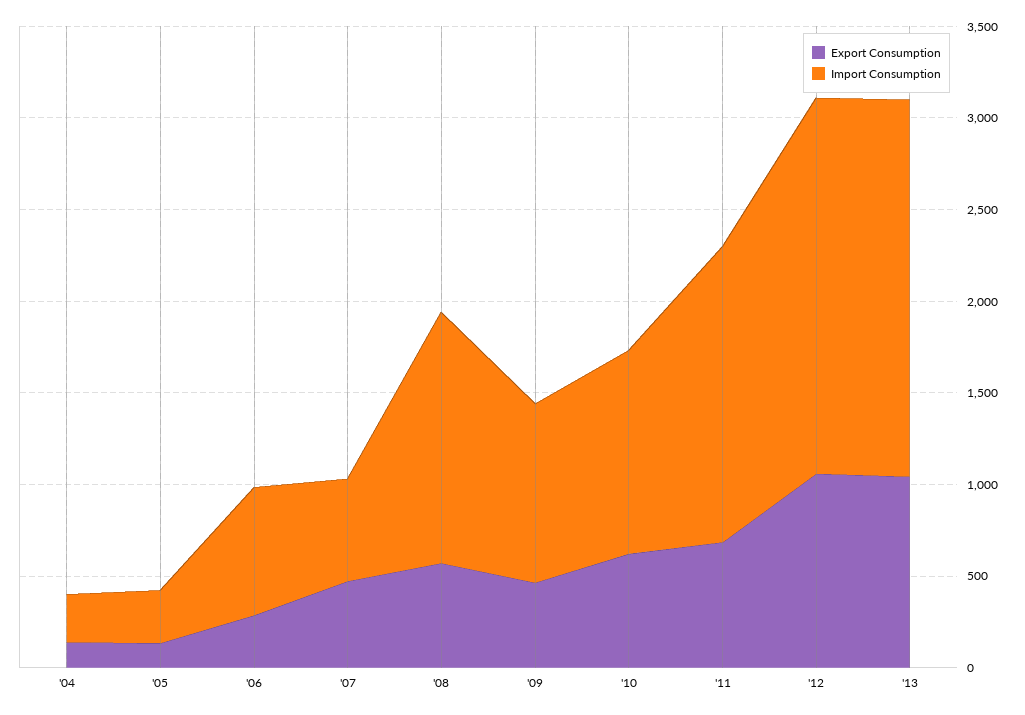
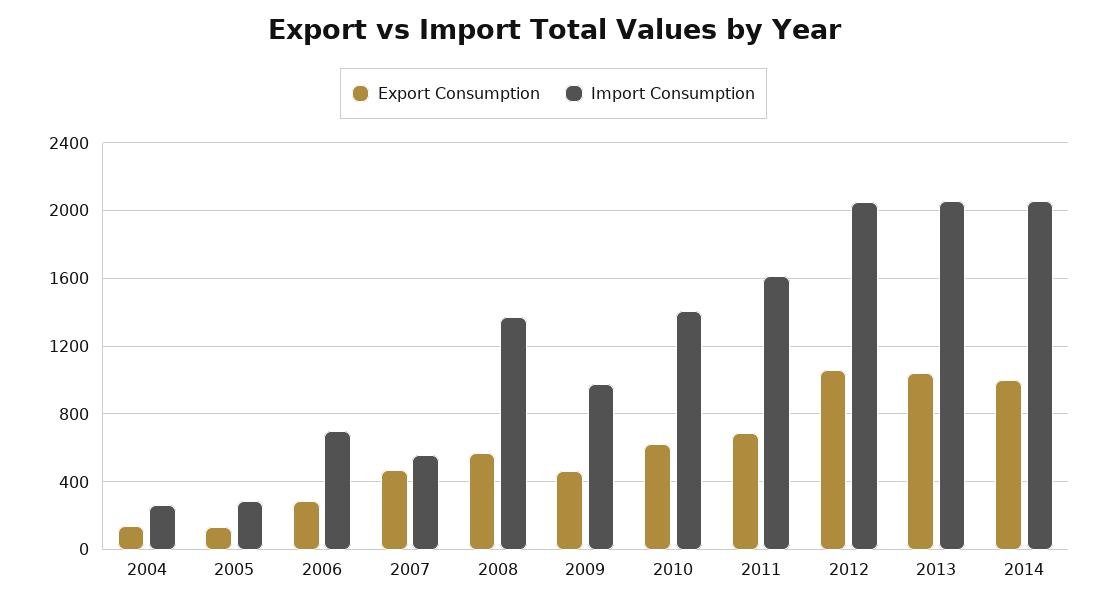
Import Consumption, '10: 1100 -> 1400
Export Consumption, 2014: none -> 1000
Import Consumption, 2014: none -> 2050

